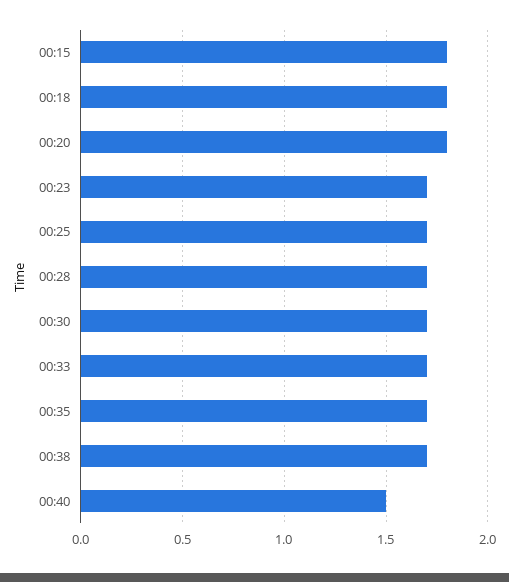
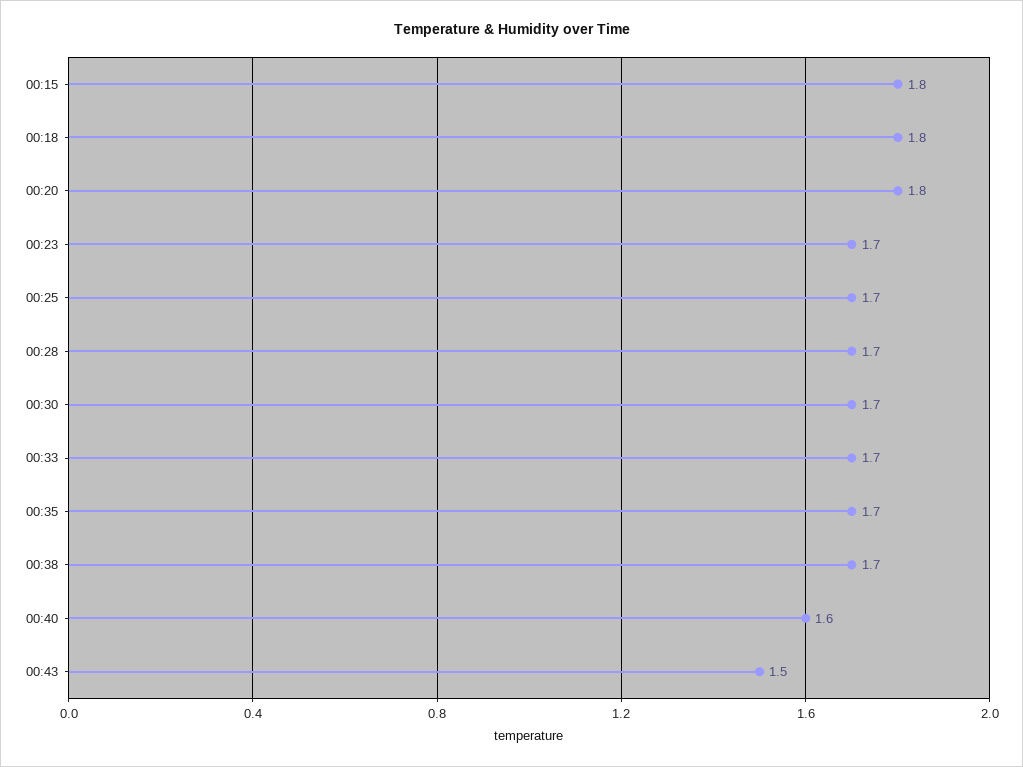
00:40: 1.5 -> 1.6
00:43: none -> 1.5

